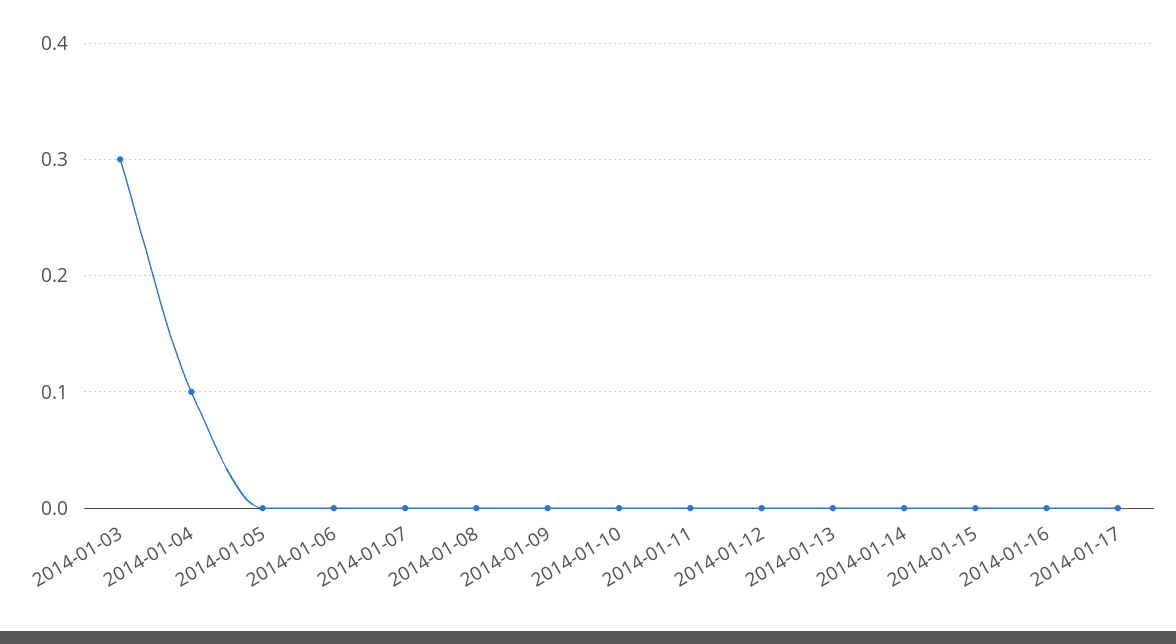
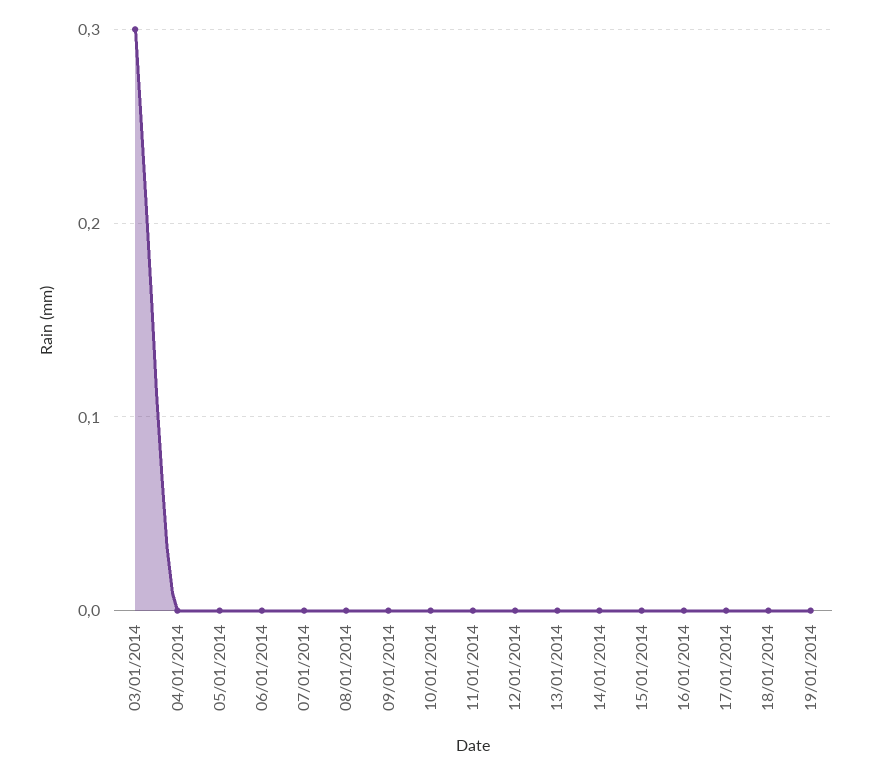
2014-01-04: 0.1 -> 0
18/01/2014: none -> 0
19/01/2014: none -> 0

